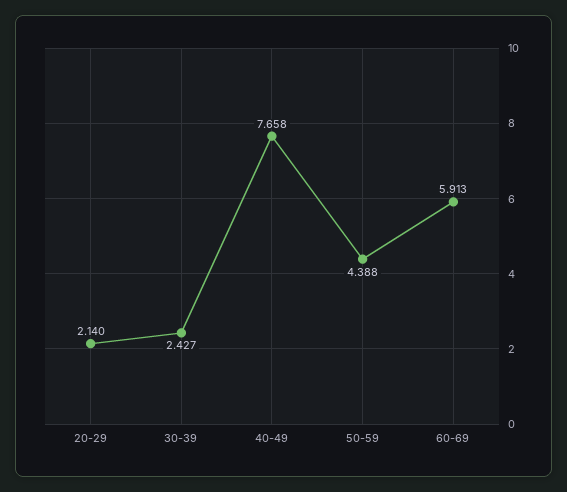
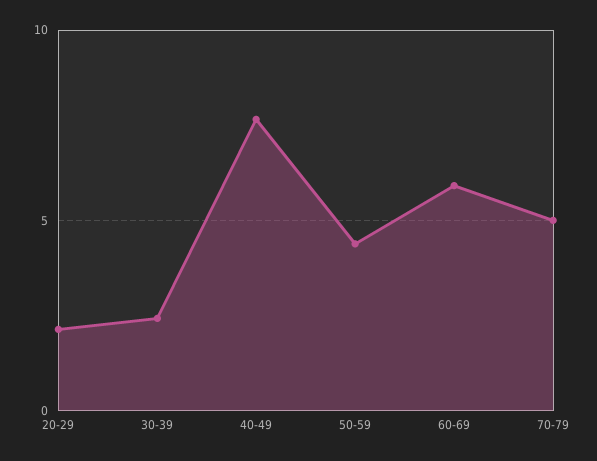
70-79: none -> 5

